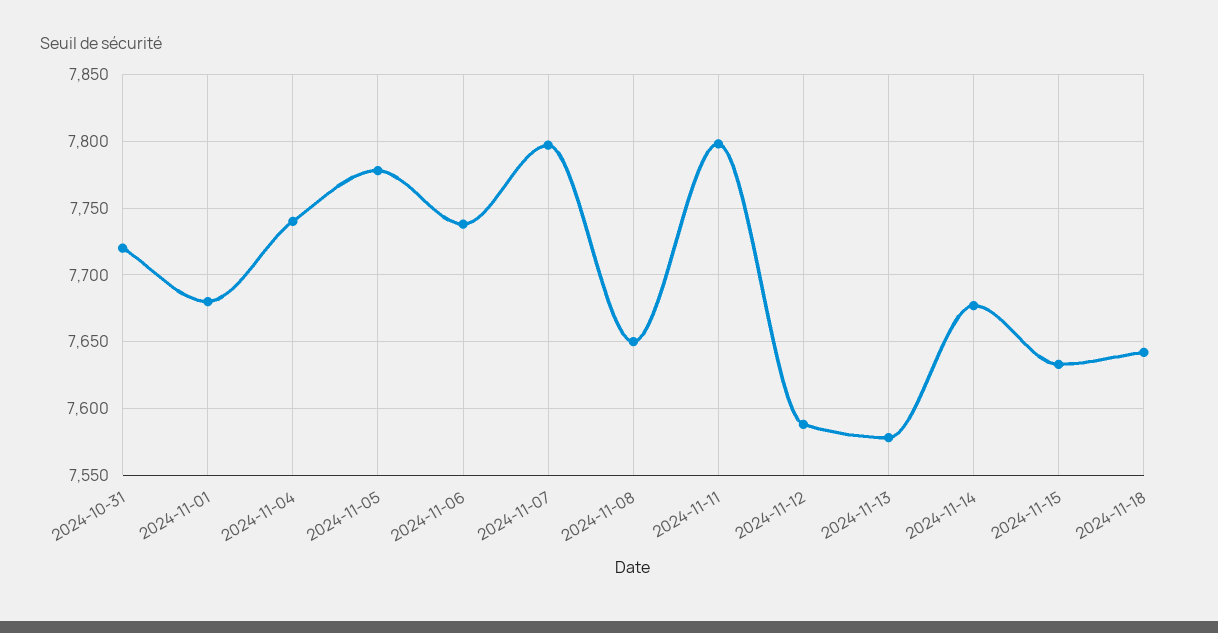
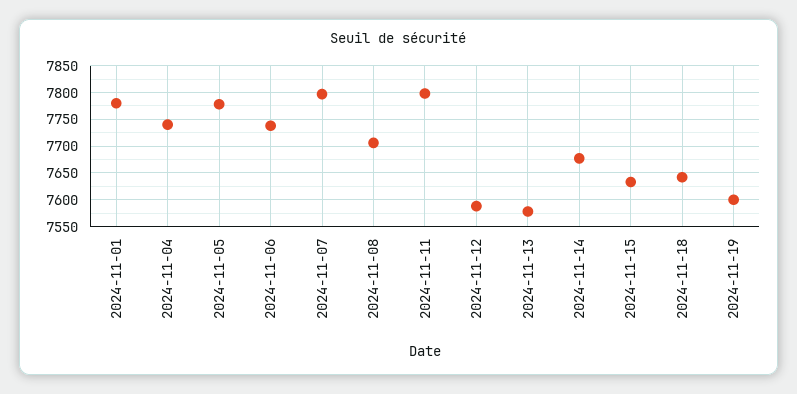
2024-10-31: 7720 -> none
2024-11-01: 7680 -> 7775
2024-11-08: 7650 -> 7700
2024-11-19: none -> 7600

